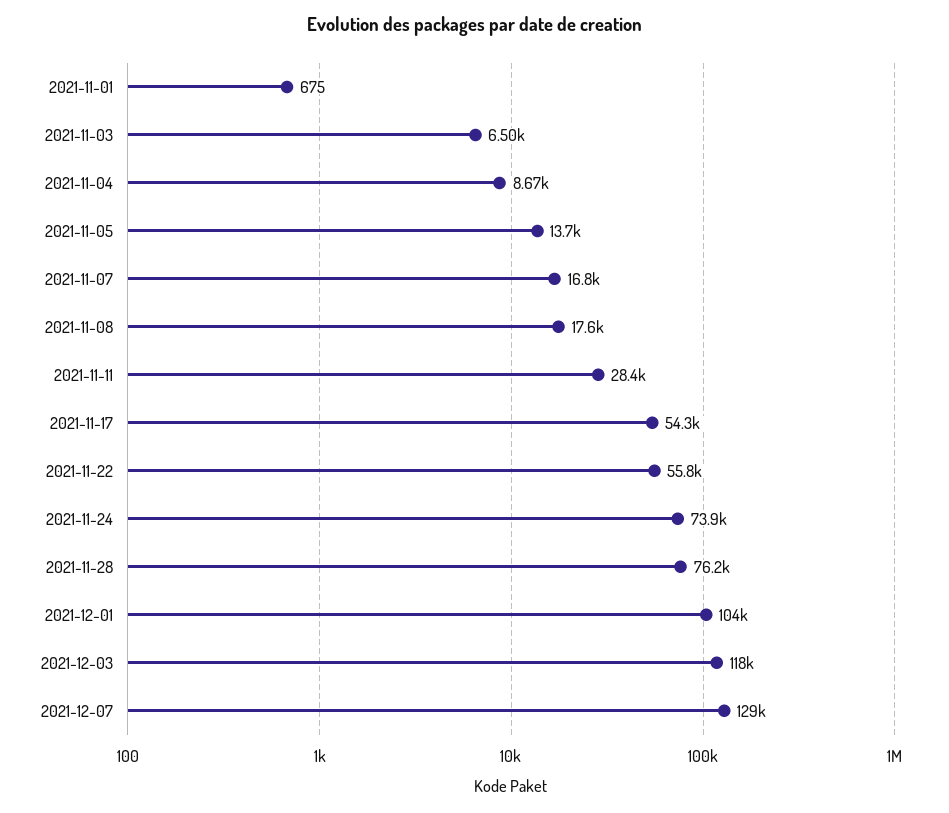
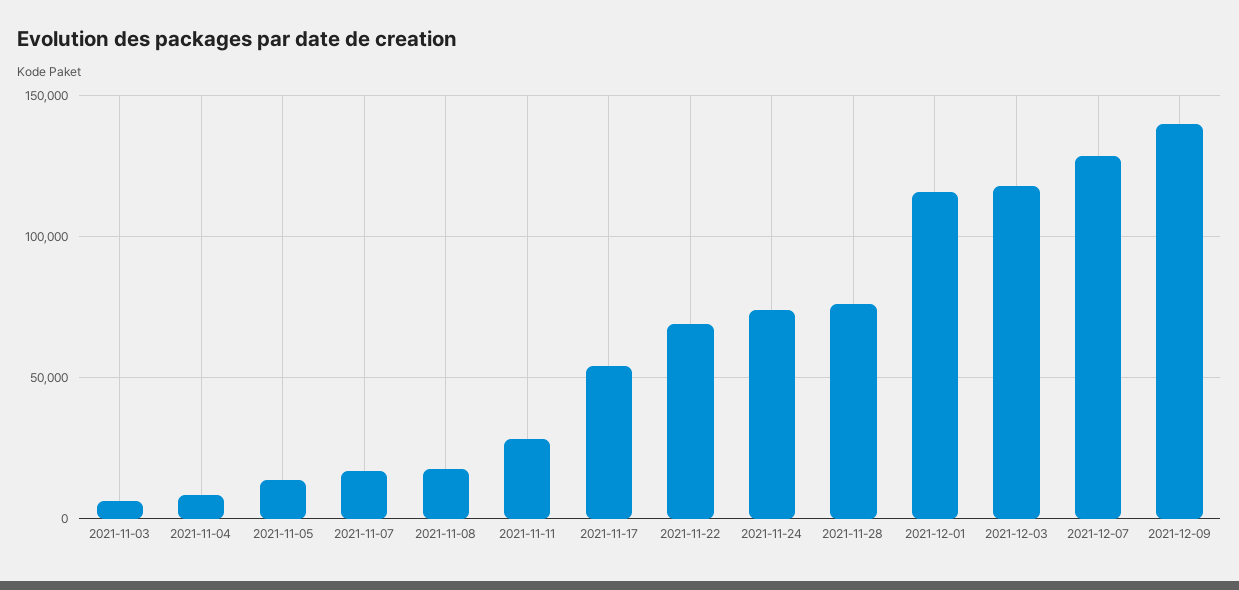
2021-11-01: 675 -> none
2021-11-22: 55800 -> 70000
2021-12-01: 104000 -> 115000
2021-12-09: none -> 140000

